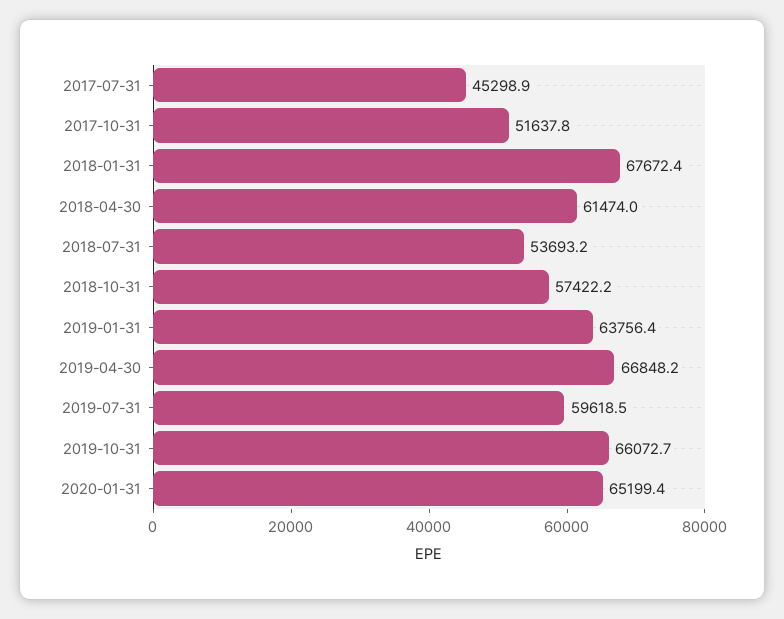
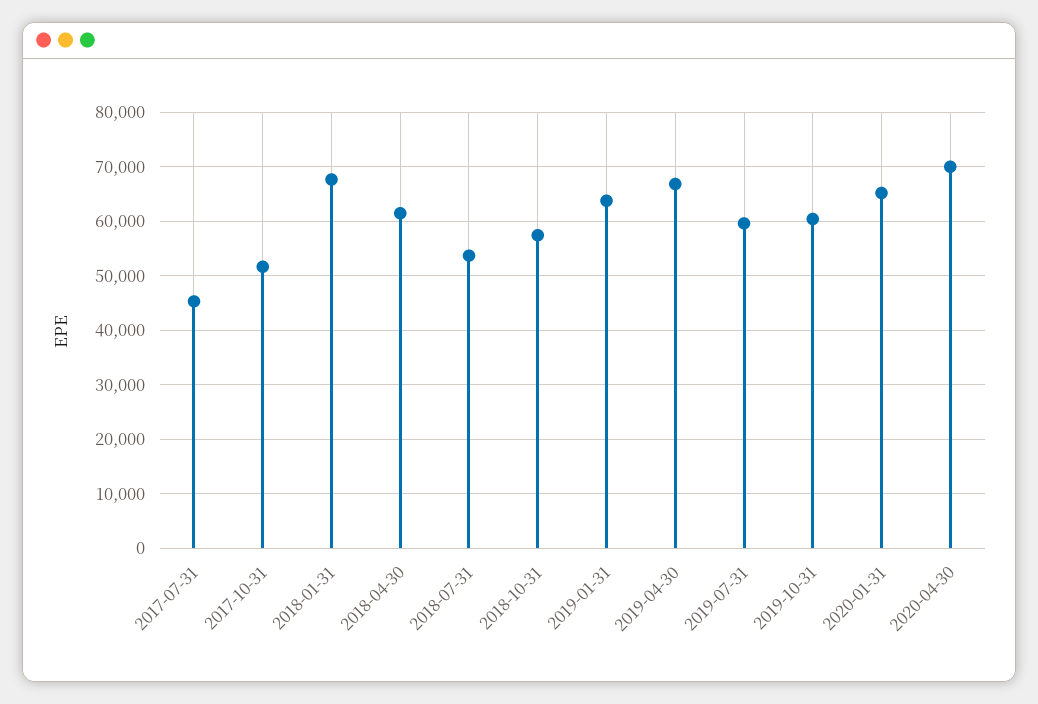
2019-10-31: 66072.7 -> 60000
2020-04-30: none -> 70000

